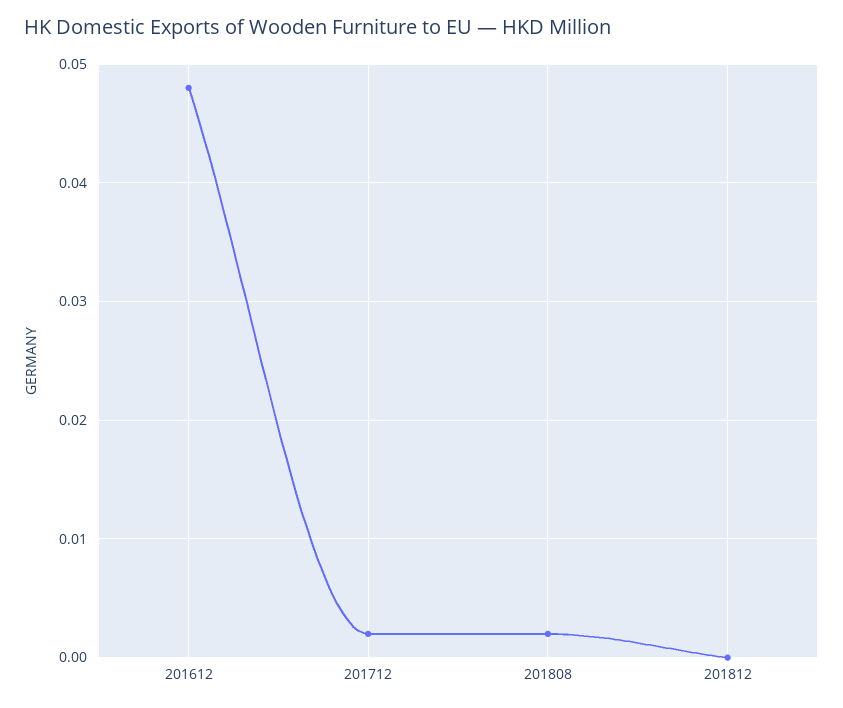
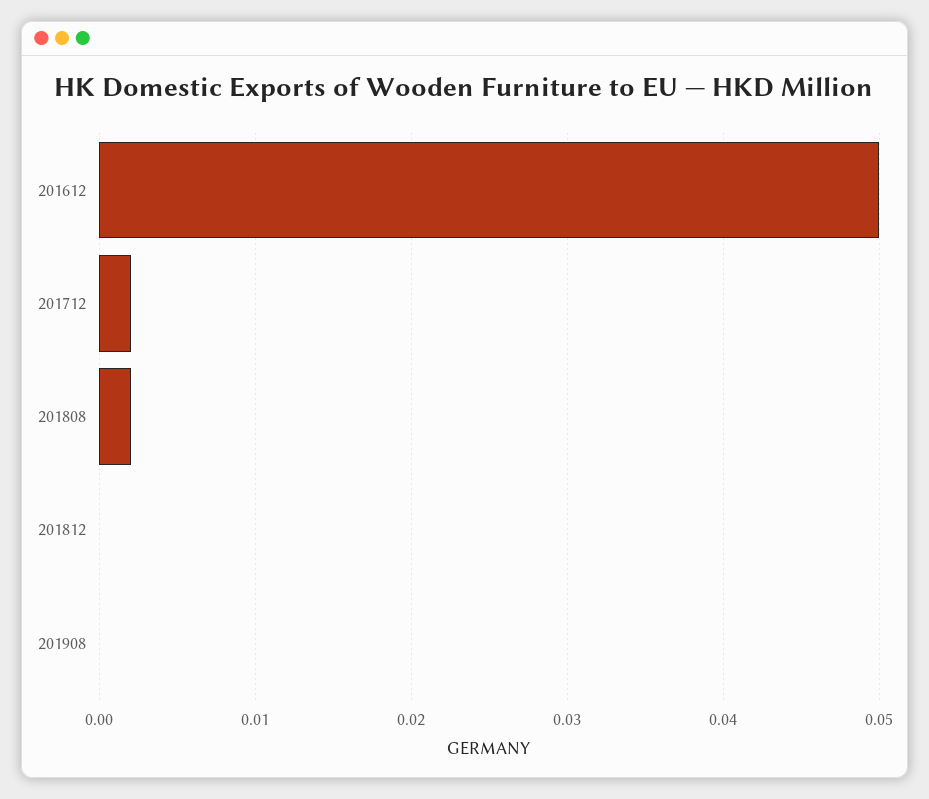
201612: 0.048 -> 0.05
201908: none -> 0

